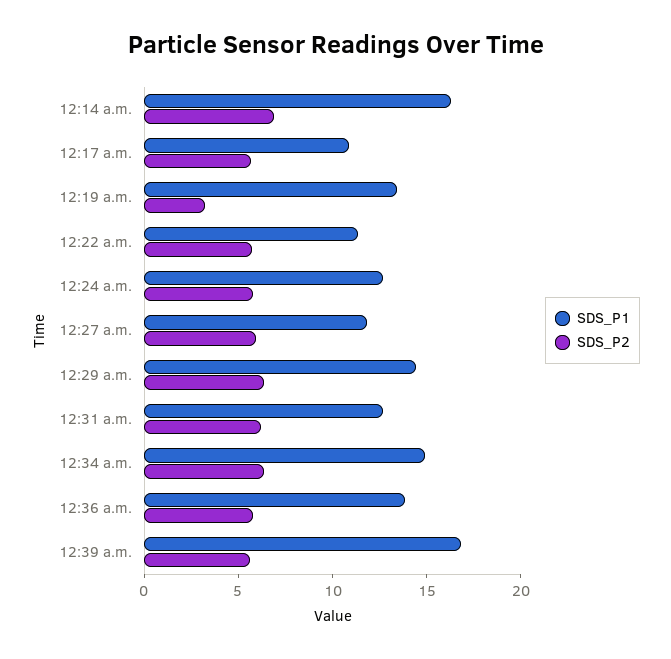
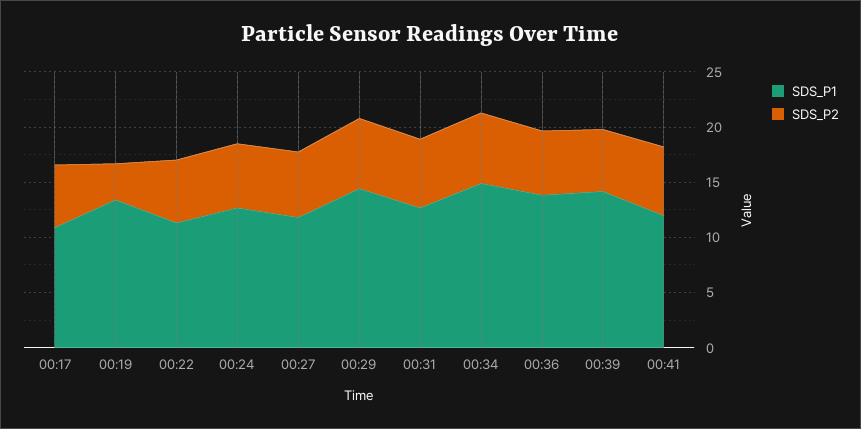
SDS_P1, 12:14 a.m.: 16 -> none
SDS_P2, 12:14 a.m.: 7 -> none
SDS_P1, 12:39 a.m.: 17 -> 14
SDS_P1, 00:41: none -> 12
SDS_P2, 00:41: none -> 6

